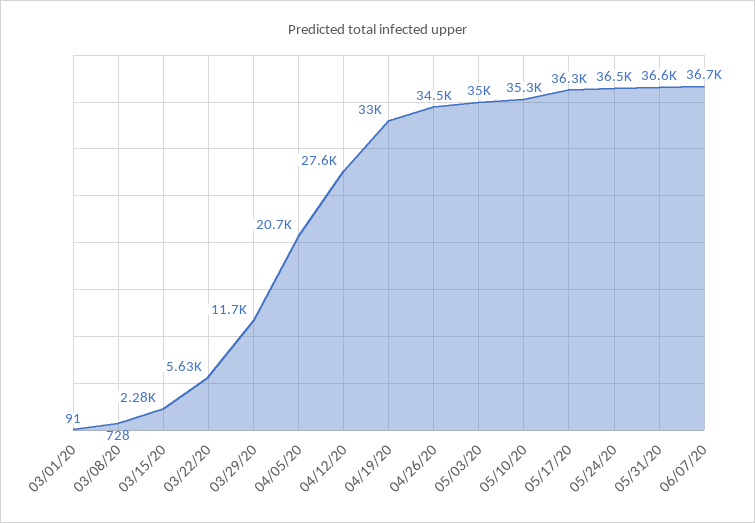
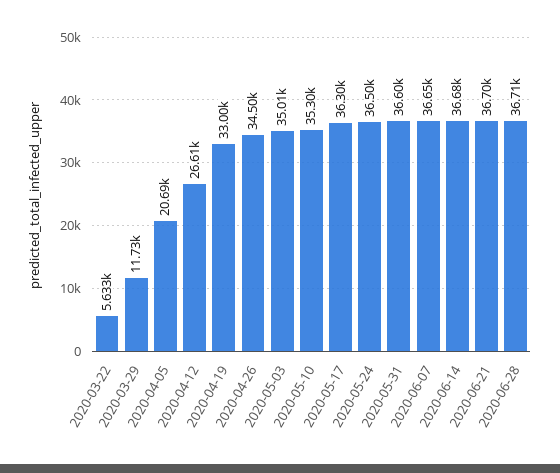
03/01/20: 91 -> none
03/08/20: 728 -> none
03/15/20: 2280 -> none
04/12/20: 27600 -> 26610
2020-06-14: none -> 36680
2020-06-21: none -> 36700
2020-06-28: none -> 36710

